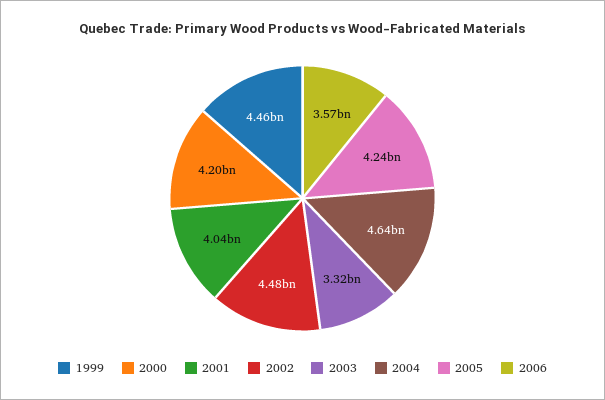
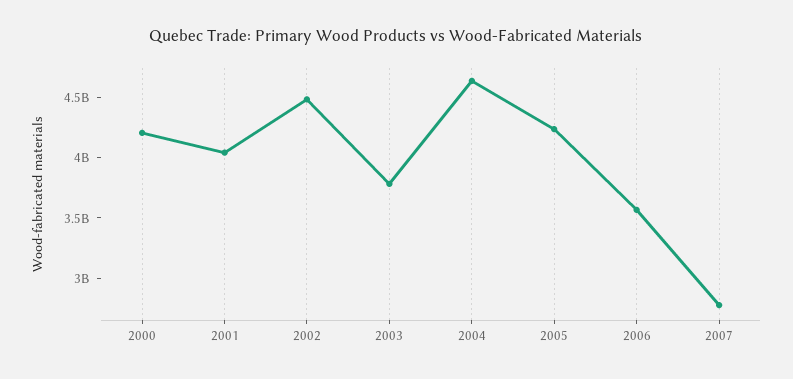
1999: 4460000000 -> none
2003: 3320000000 -> 3800000000
2007: none -> 2800000000

